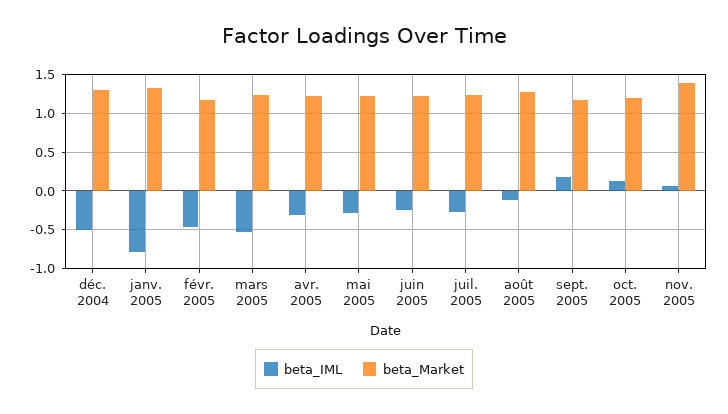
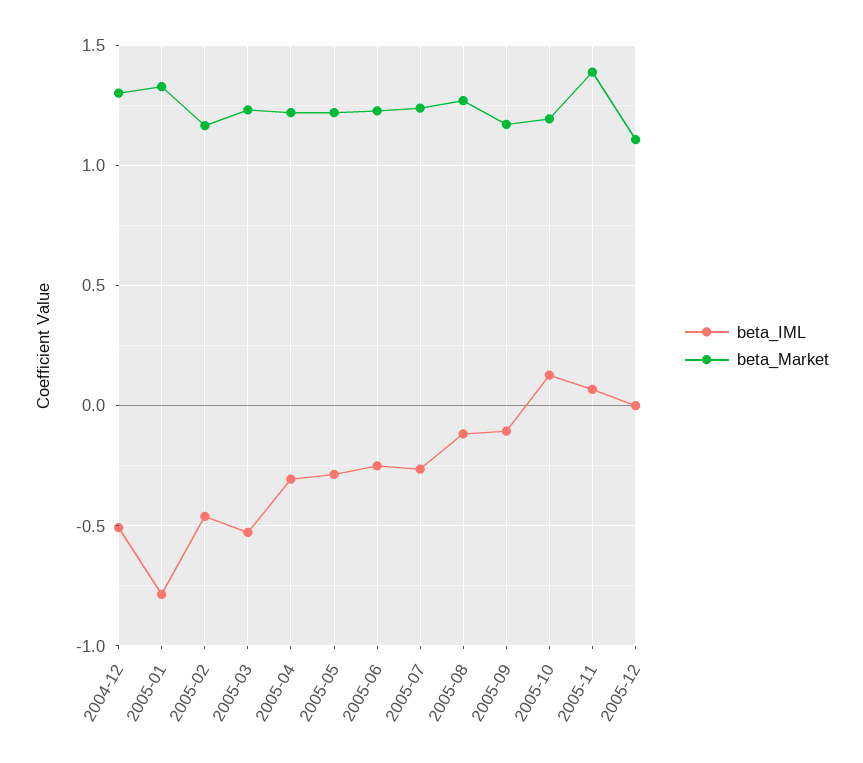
beta_IML, sept. 2005: 0.2 -> -0.1
beta_IML, 2005-12: none -> 0
beta_Market, 2005-12: none -> 1.1

